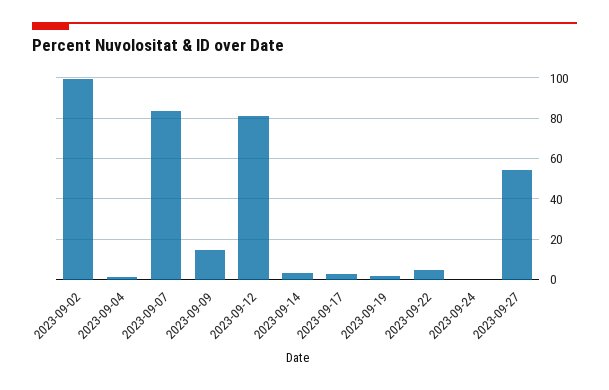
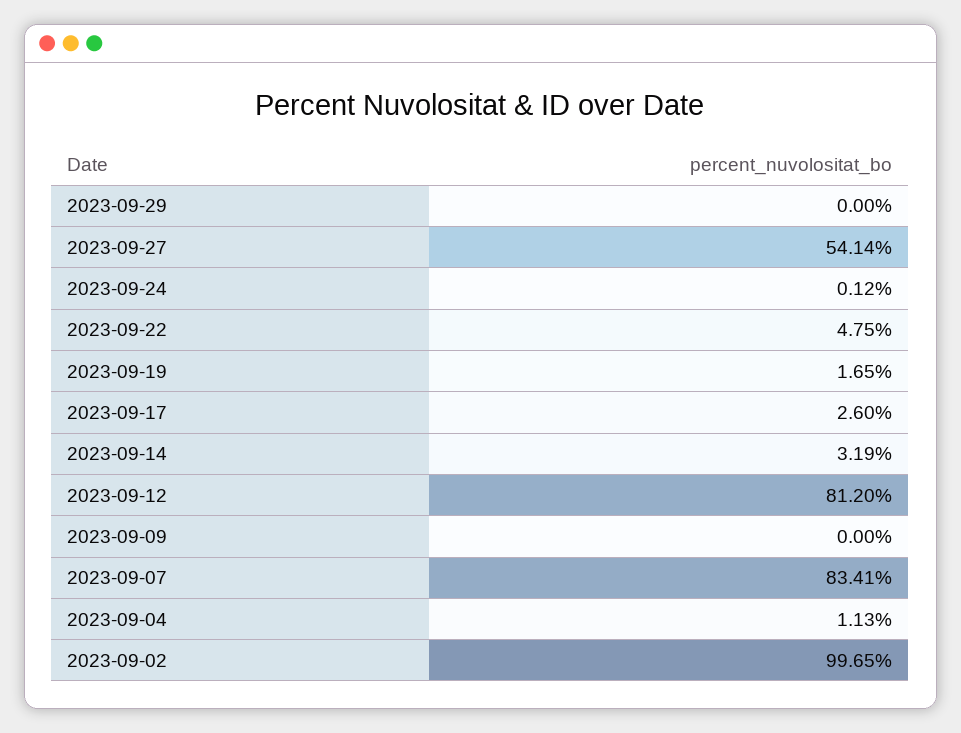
2023-09-09: 15 -> 0
2023-09-29: none -> 0

